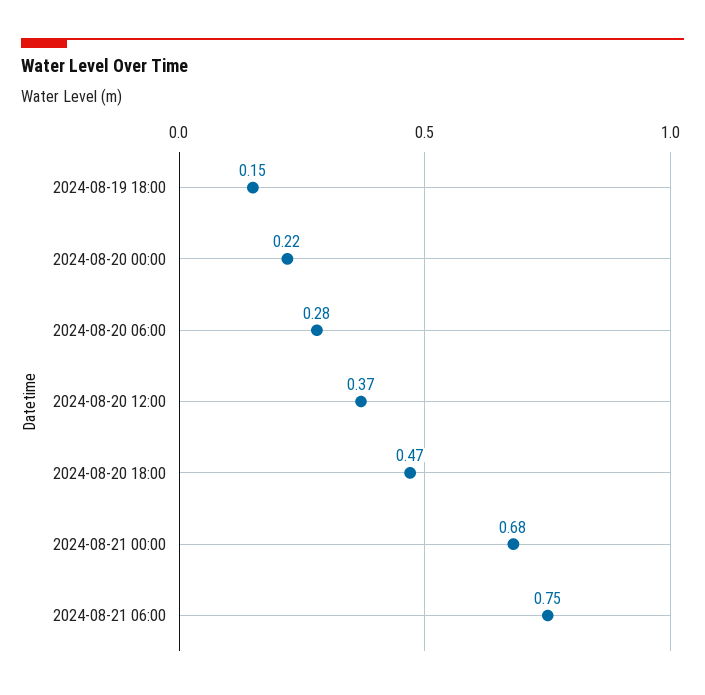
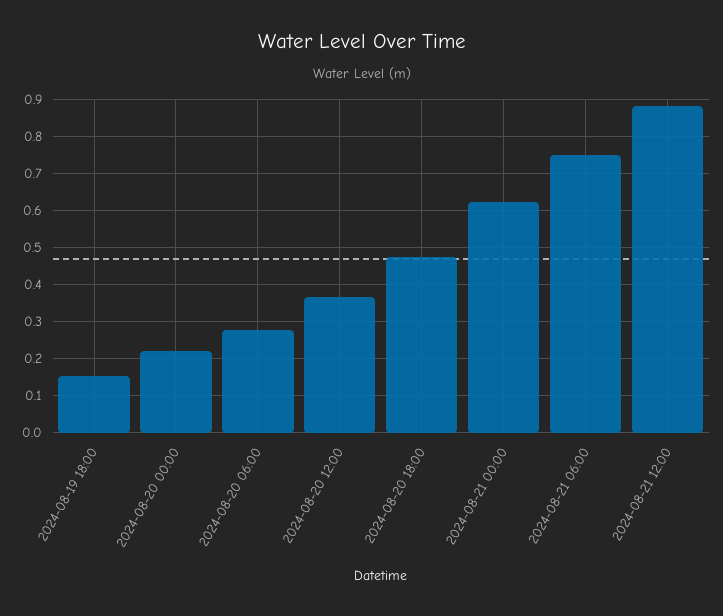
2024-08-21 00:00: 0.68 -> 0.62
2024-08-21 12:00: none -> 0.88

